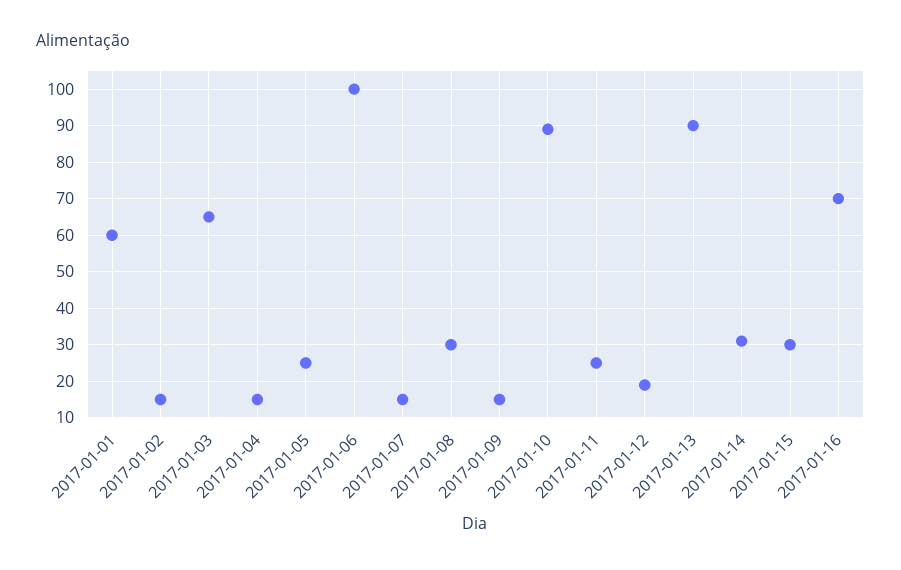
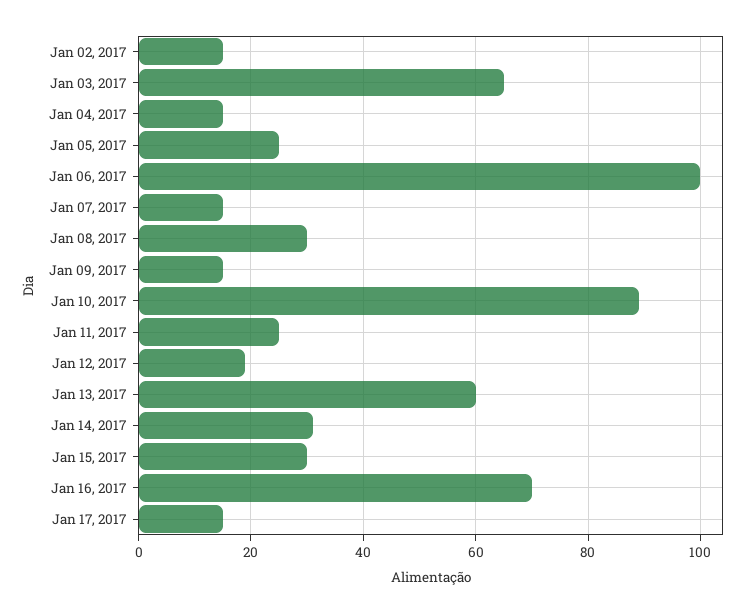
2017-01-01: 60 -> none
2017-01-13: 90 -> 60
Jan 17, 2017: none -> 15

